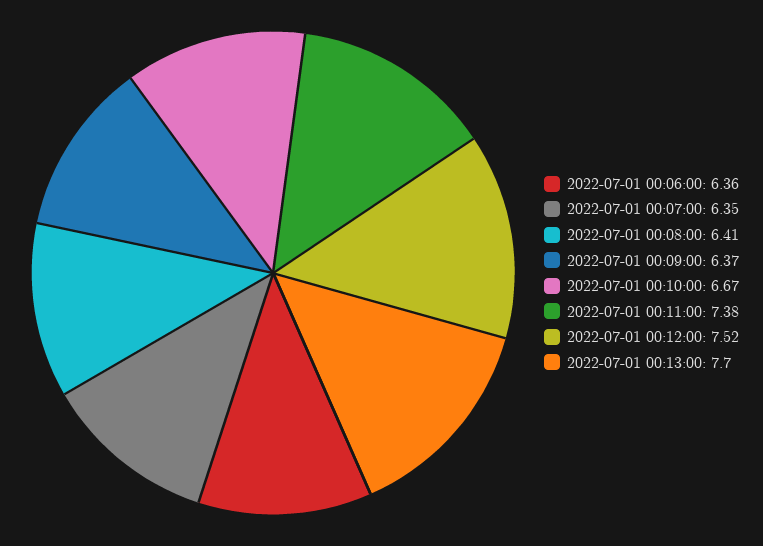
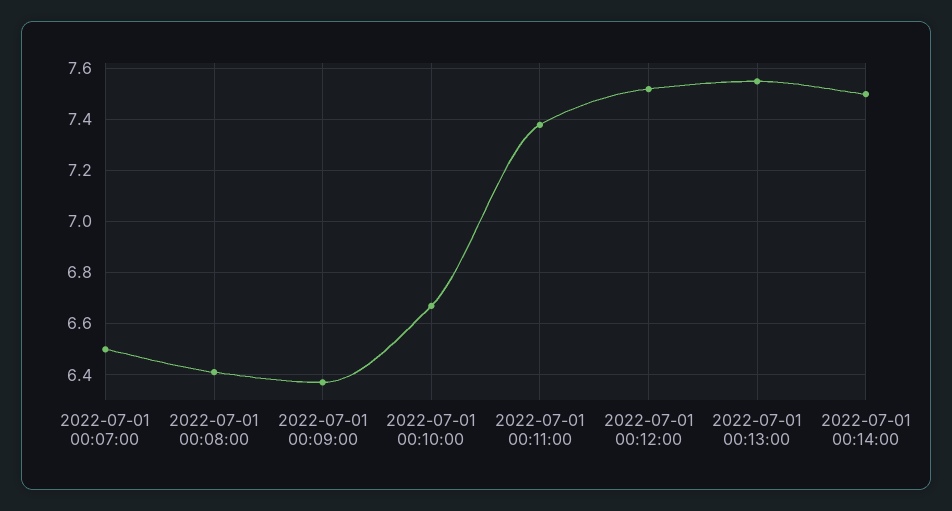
2022-07-01 00:06:00: 6.36 -> none
2022-07-01 00:07:00: 6.35 -> 6.5
2022-07-01 00:13:00: 7.7 -> 7.55
2022-07-01 00:14:00: none -> 7.5

